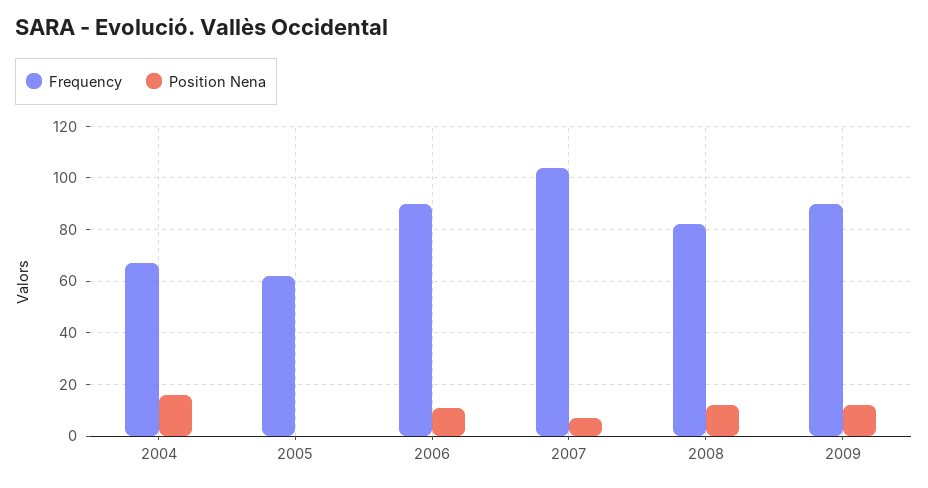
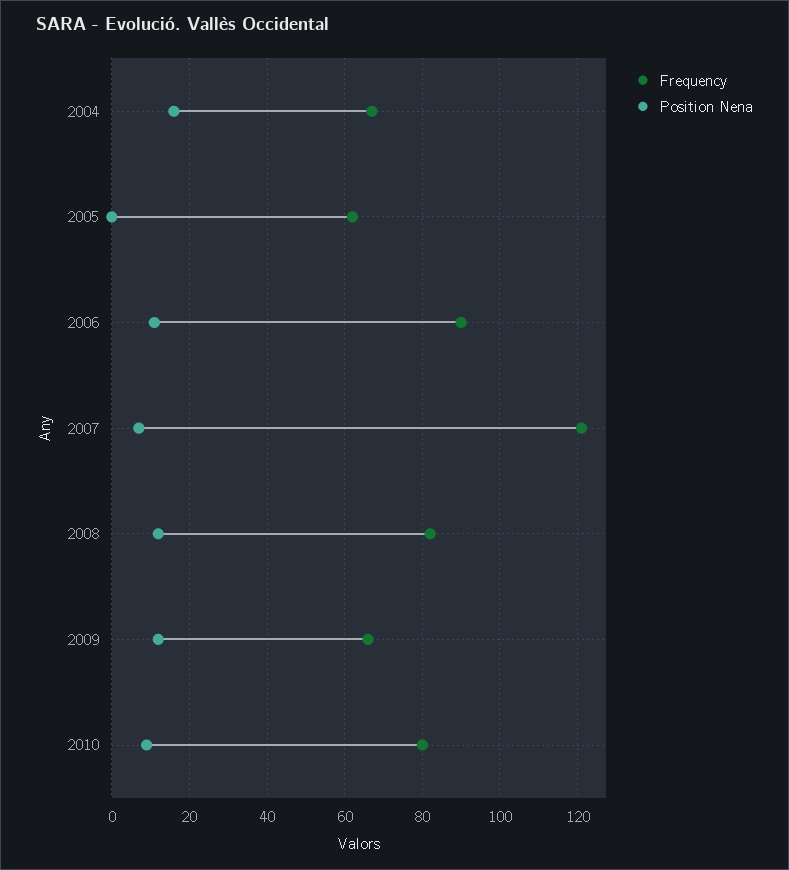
Frequency, 2007: 105 -> 120
Frequency, 2009: 90 -> 65
Frequency, 2010: none -> 80
Position Nena, 2010: none -> 10

